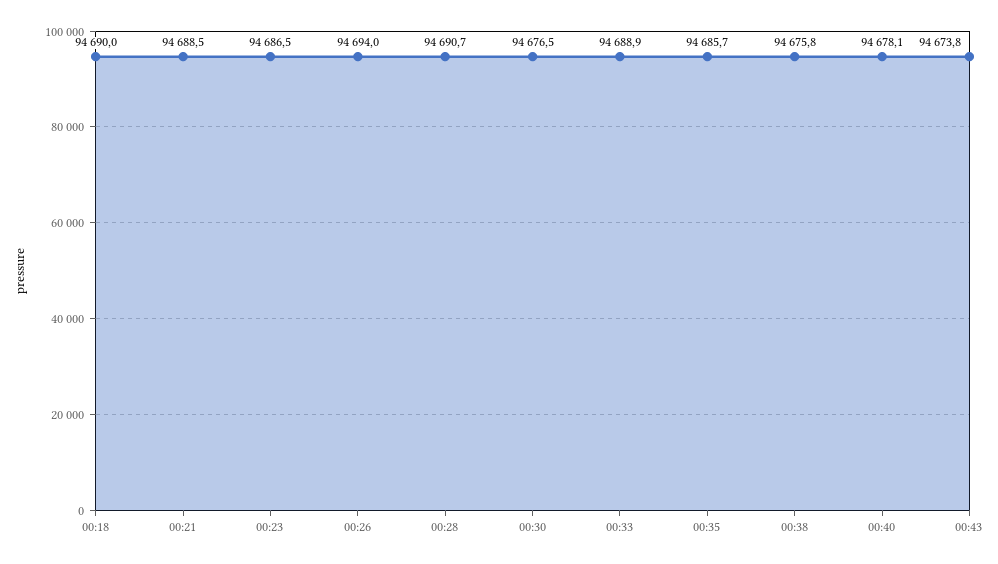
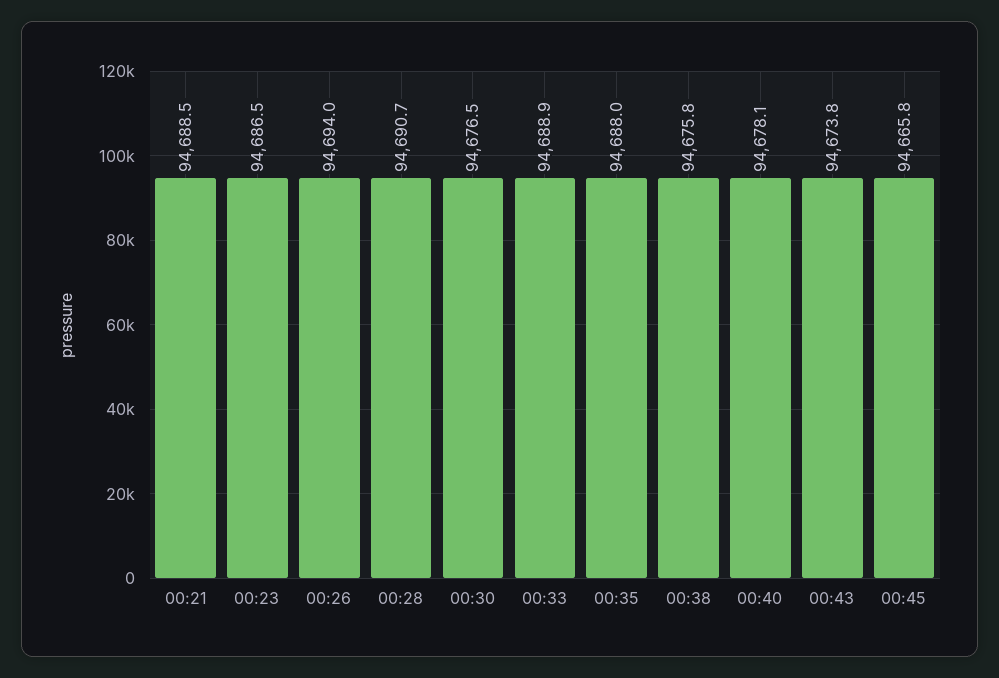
00:18: 94690 -> none
00:35: 94685.7 -> 94688
00:45: none -> 94665.8

